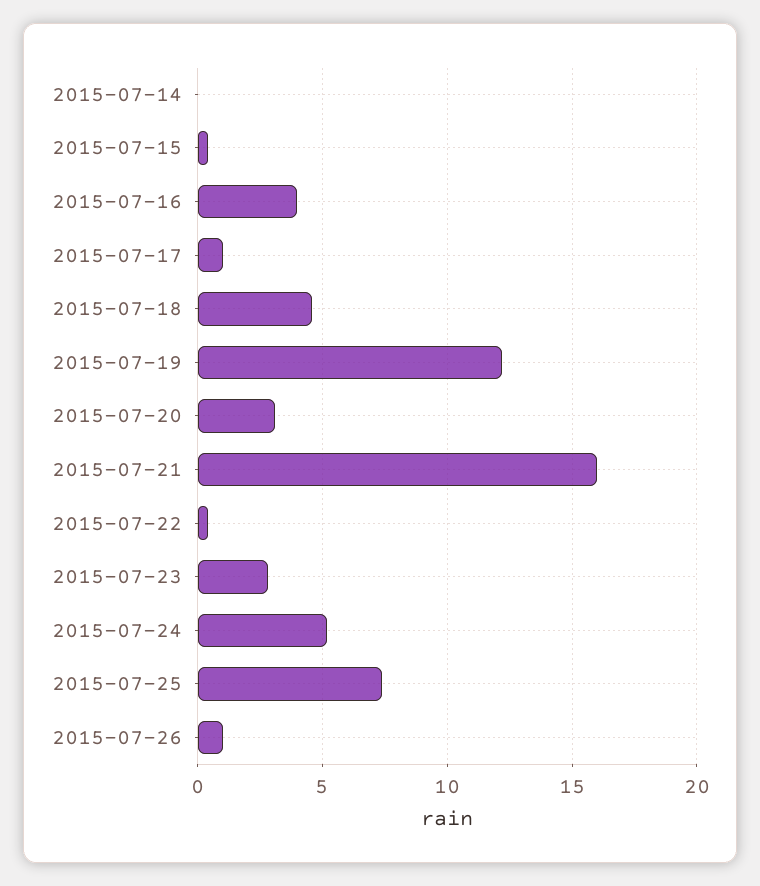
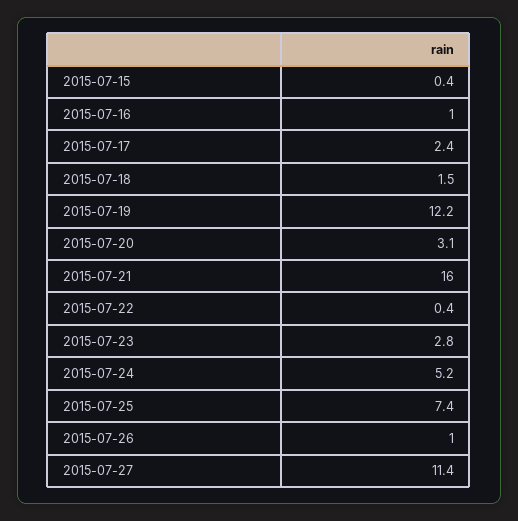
2015-07-14: 0 -> none
2015-07-16: 4 -> 1
2015-07-17: 1 -> 2.4
2015-07-18: 4.5 -> 1.5
2015-07-27: none -> 11.4

